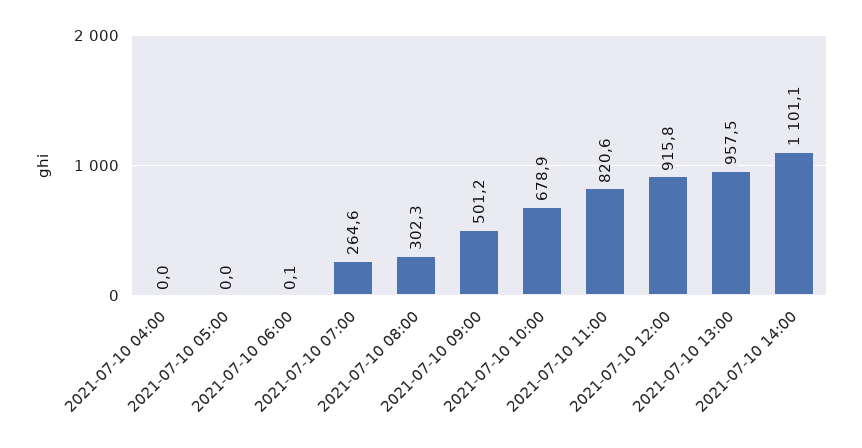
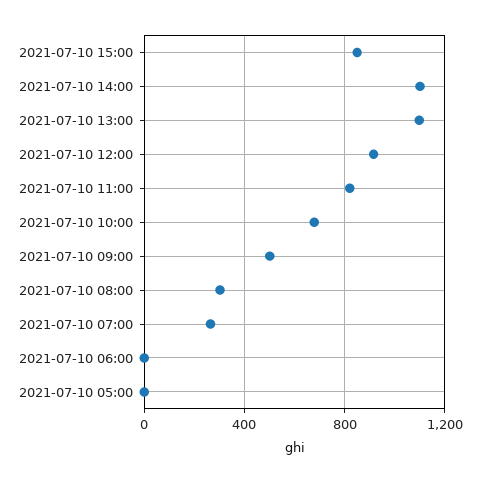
2021-07-10 04:00: 0 -> none
2021-07-10 13:00: 957.5 -> 1100
2021-07-10 15:00: none -> 850

